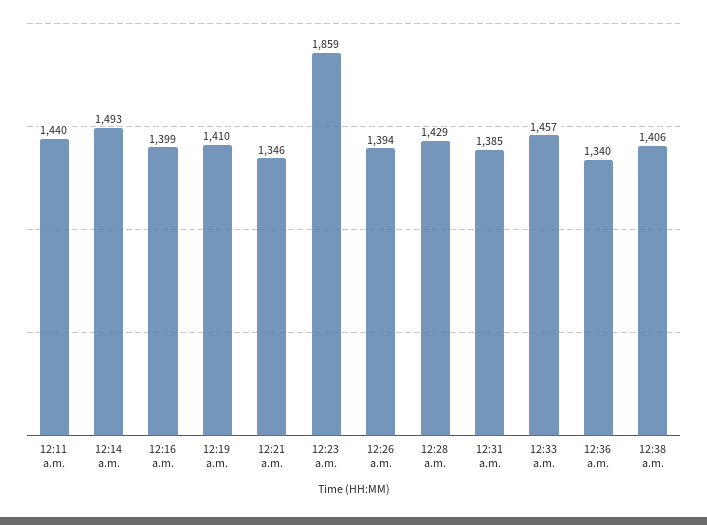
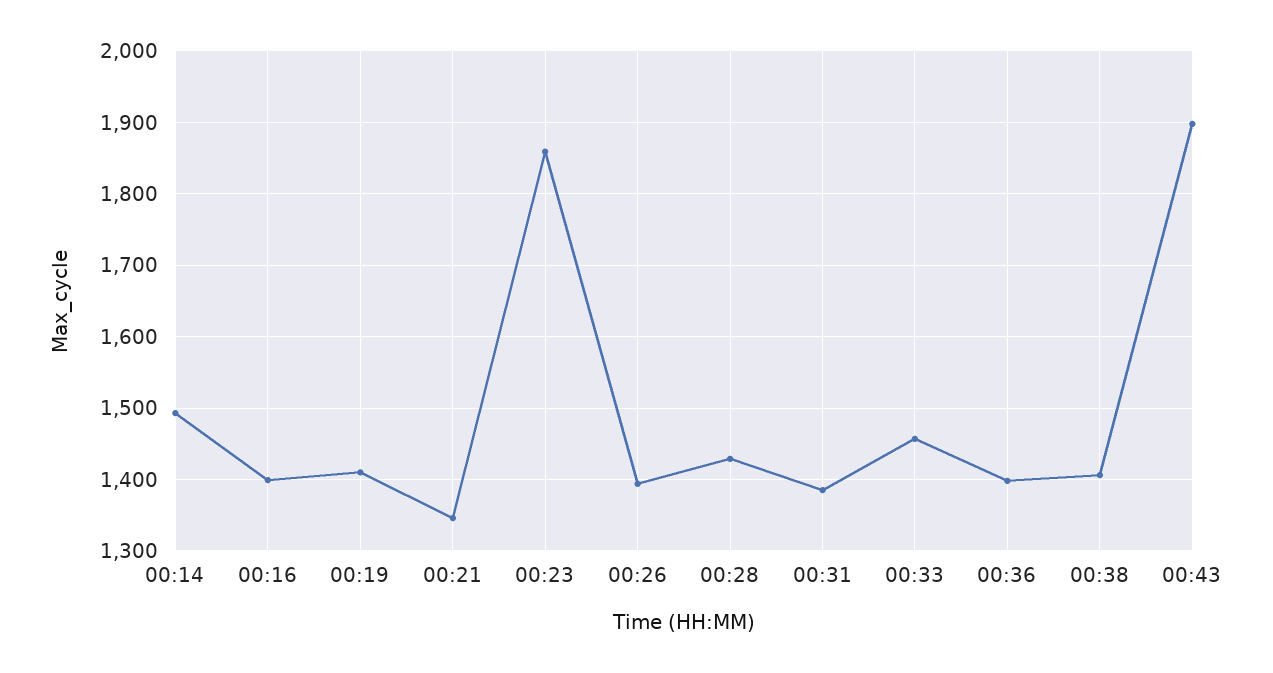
12:11 a.m.: 1440 -> none
12:36 a.m.: 1340 -> 1400
00:43: none -> 1900

